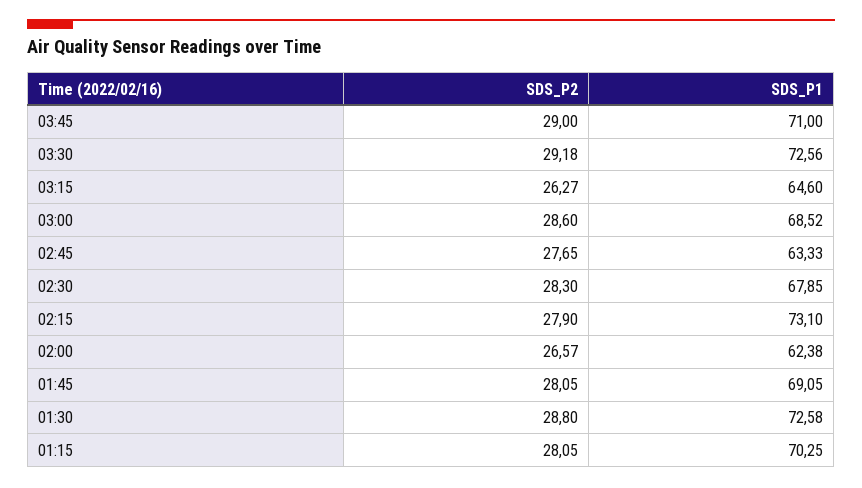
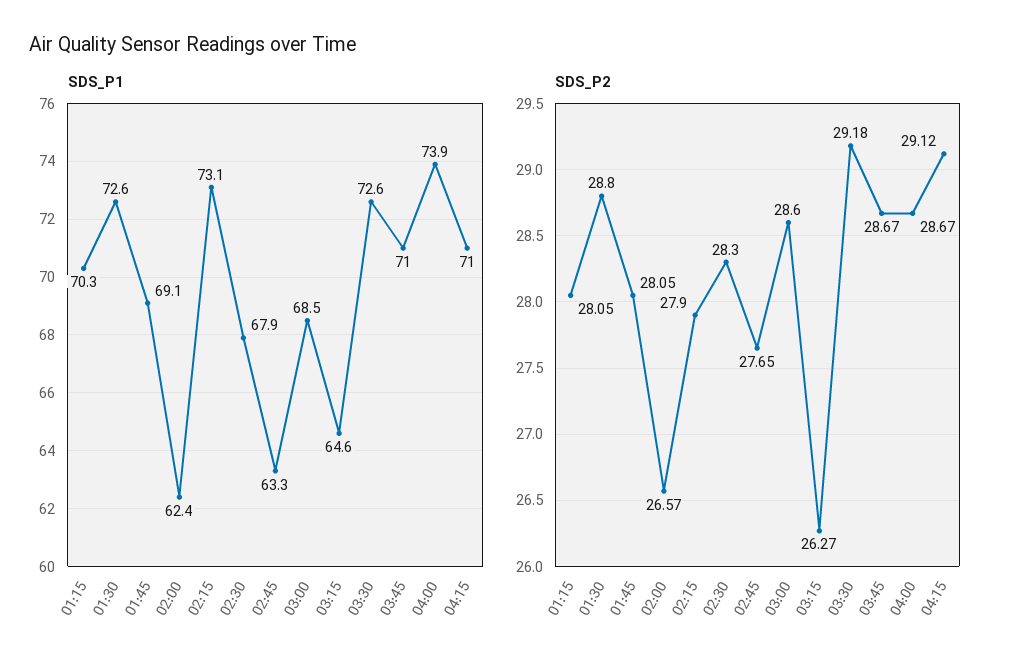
SDS_P2, 03:45: 29 -> 28.67
SDS_P1, 04:00: none -> 73.9
SDS_P1, 04:15: none -> 71
SDS_P2, 04:00: none -> 28.67
SDS_P2, 04:15: none -> 29.12

